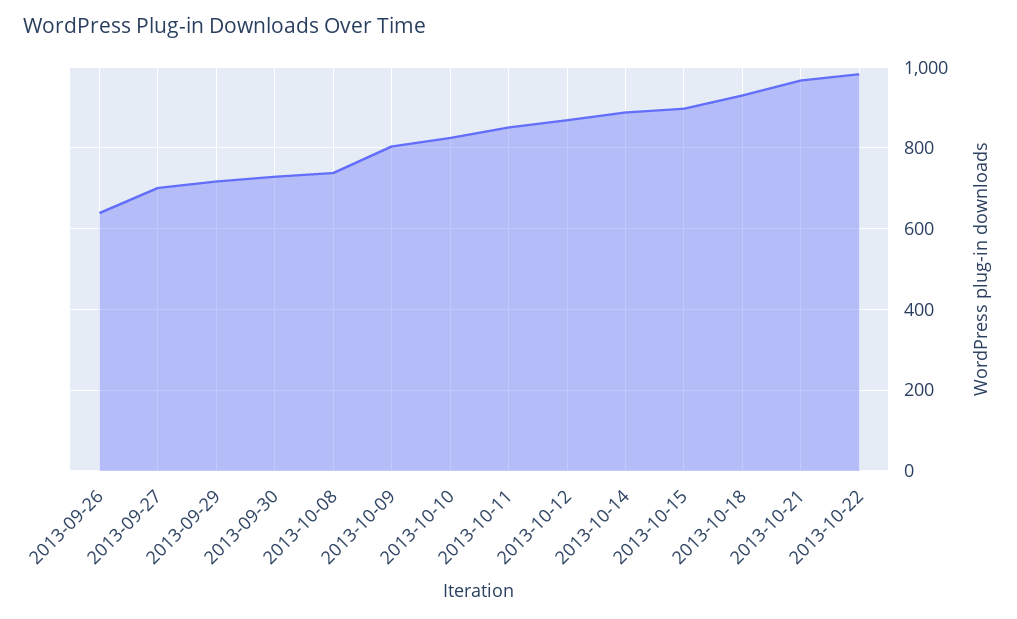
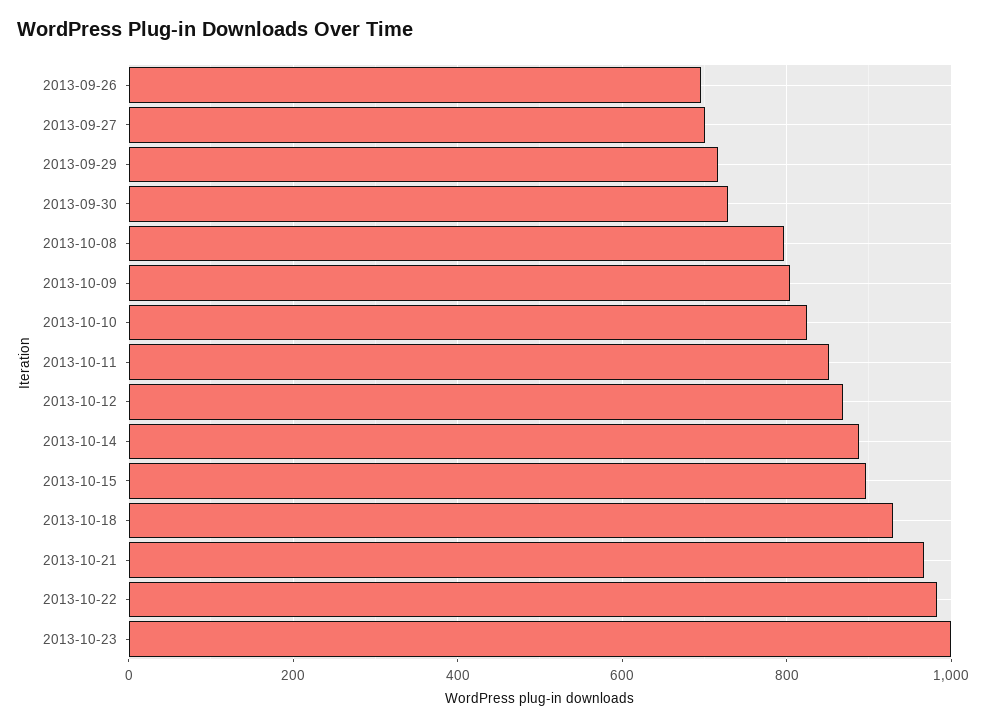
2013-09-26: 640 -> 700
2013-10-08: 740 -> 800
2013-10-23: none -> 1000

